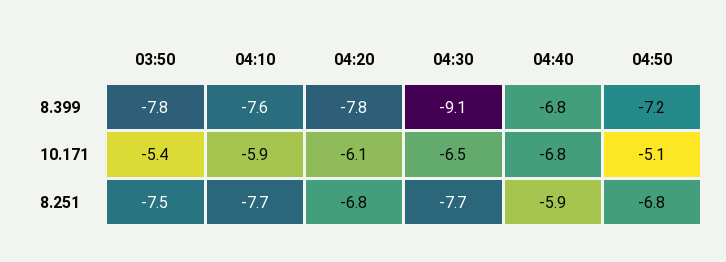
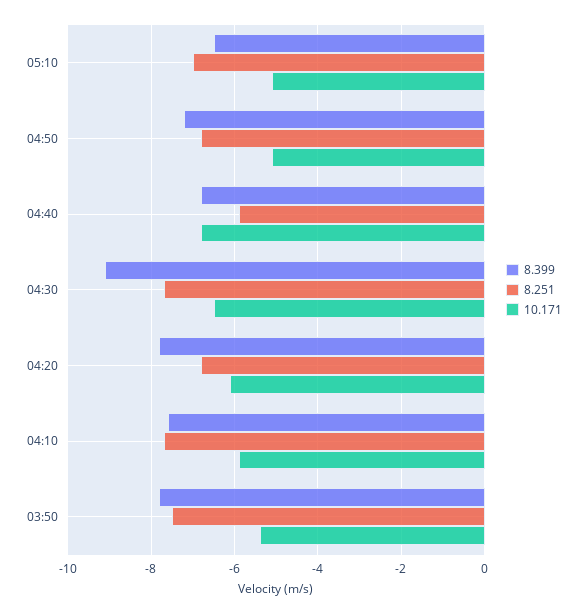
8.399, 05:10: none -> -6.5
8.251, 05:10: none -> -7
10.171, 05:10: none -> -5

